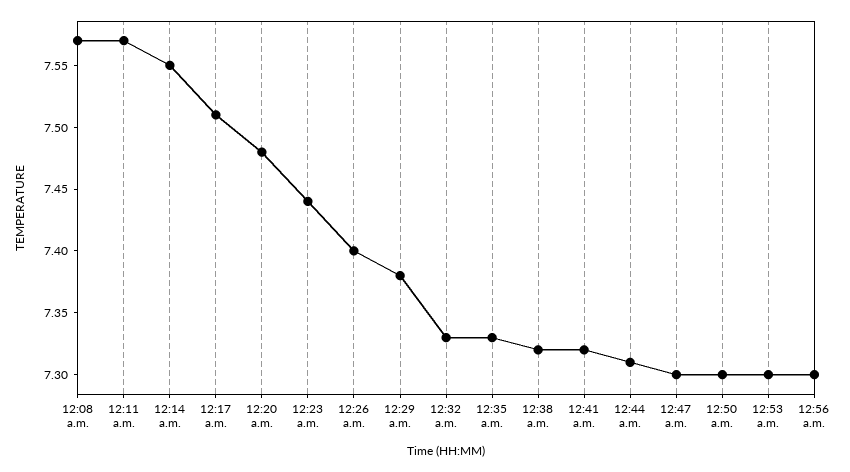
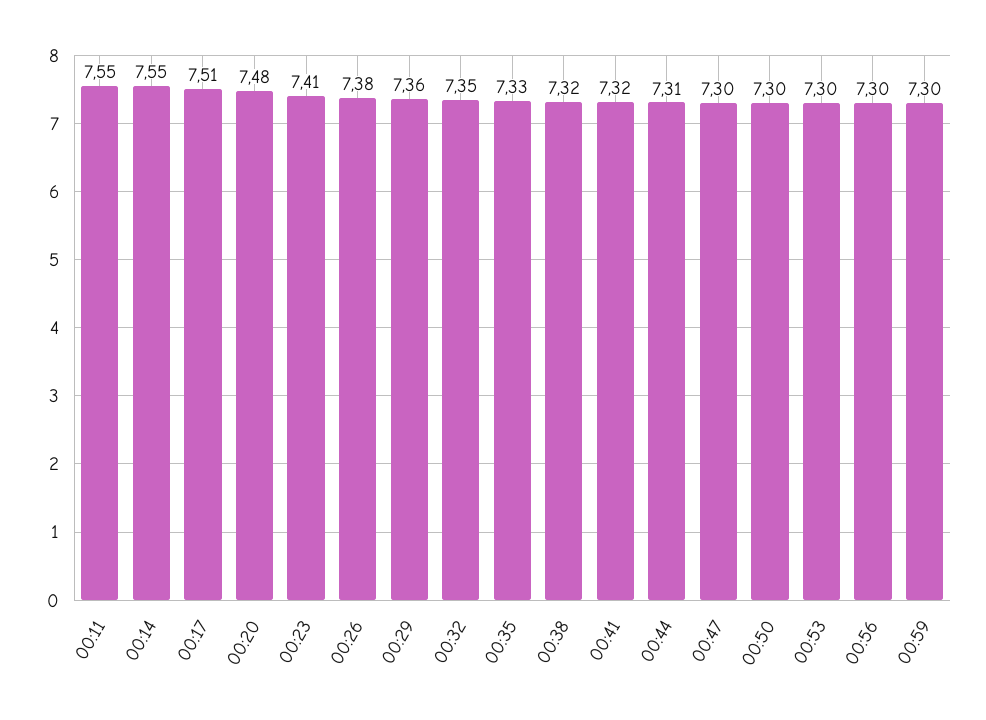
12:08 a.m.: 7.57 -> none
12:11 a.m.: 7.57 -> 7.55
12:23 a.m.: 7.44 -> 7.41
12:26 a.m.: 7.4 -> 7.38
12:29 a.m.: 7.38 -> 7.36
12:32 a.m.: 7.33 -> 7.35
00:59: none -> 7.3

